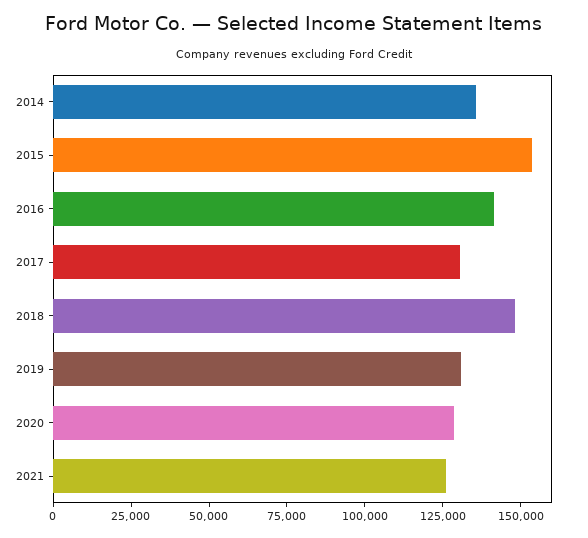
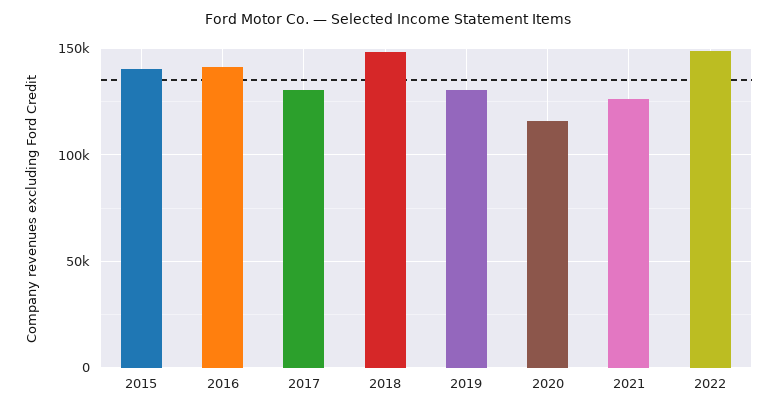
2014: 135000 -> none
2015: 155000 -> 140000
2020: 130000 -> 115000
2022: none -> 150000

